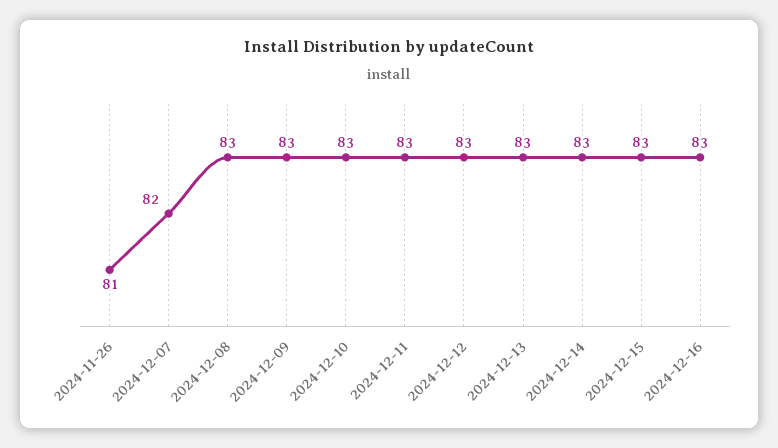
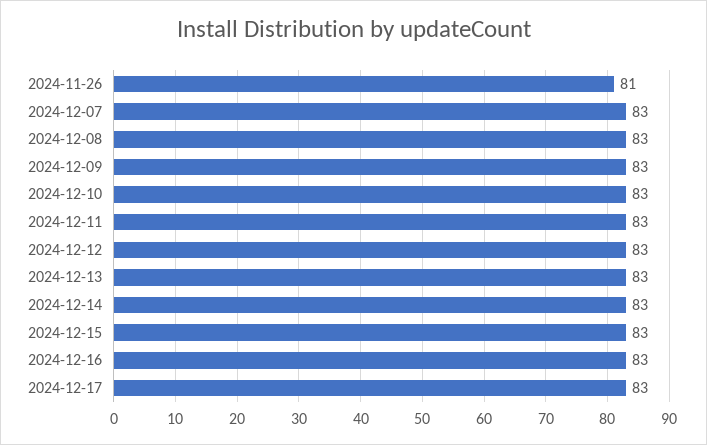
2024-12-07: 82 -> 83
2024-12-17: none -> 83

